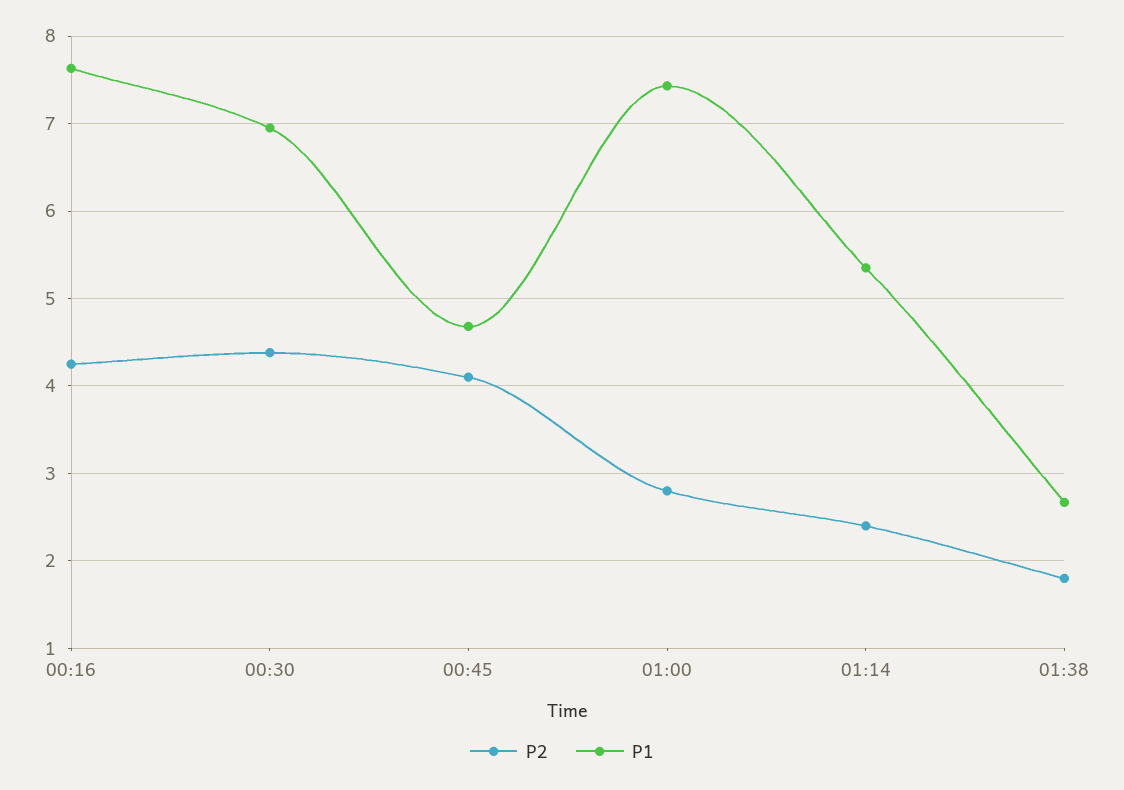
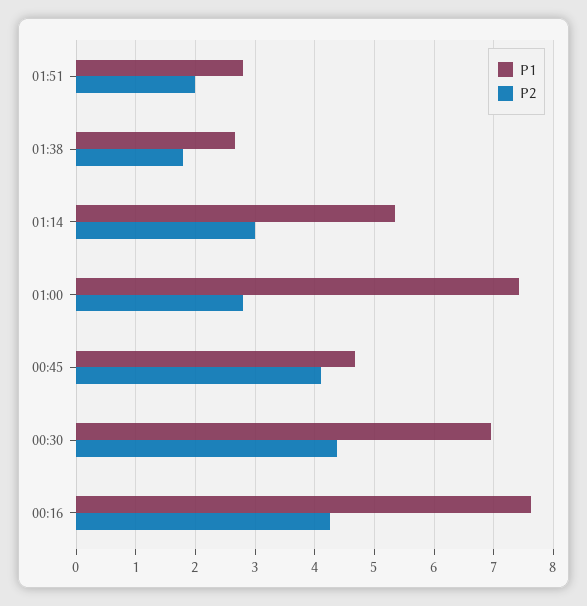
P2, 01:14: 2.4 -> 3
P1, 01:51: none -> 2.8
P2, 01:51: none -> 2

